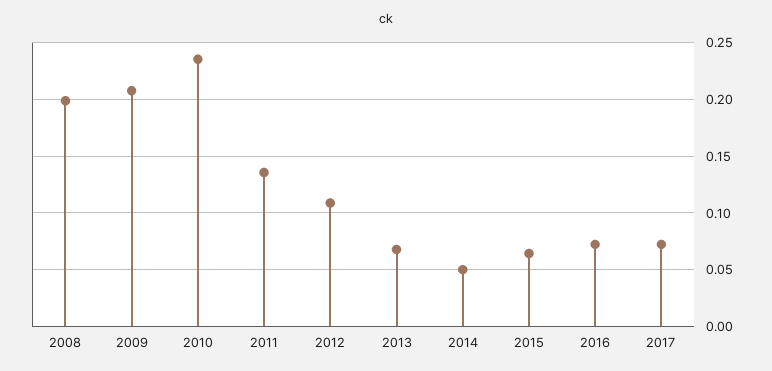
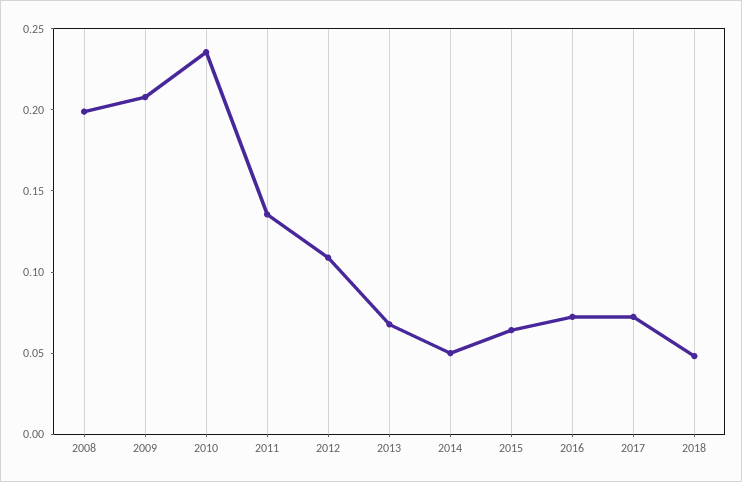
2018: none -> 0.05

